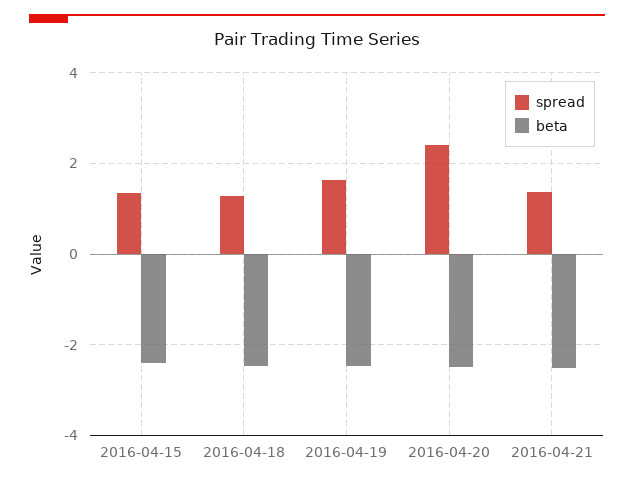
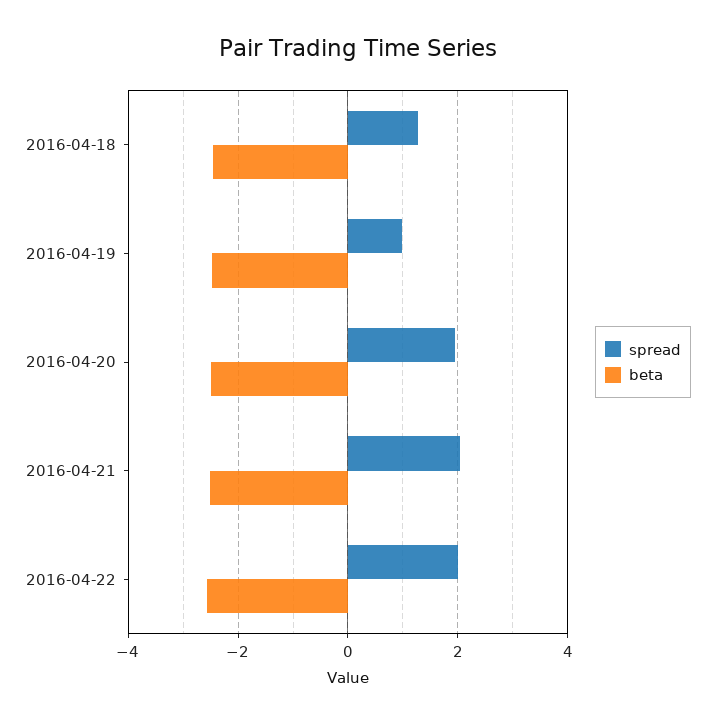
spread, 2016-04-15: 1.4 -> none
beta, 2016-04-15: -2.4 -> none
spread, 2016-04-19: 1.6 -> 1
spread, 2016-04-20: 2.4 -> 2
spread, 2016-04-21: 1.4 -> 2
spread, 2016-04-22: none -> 2
beta, 2016-04-22: none -> -2.6

